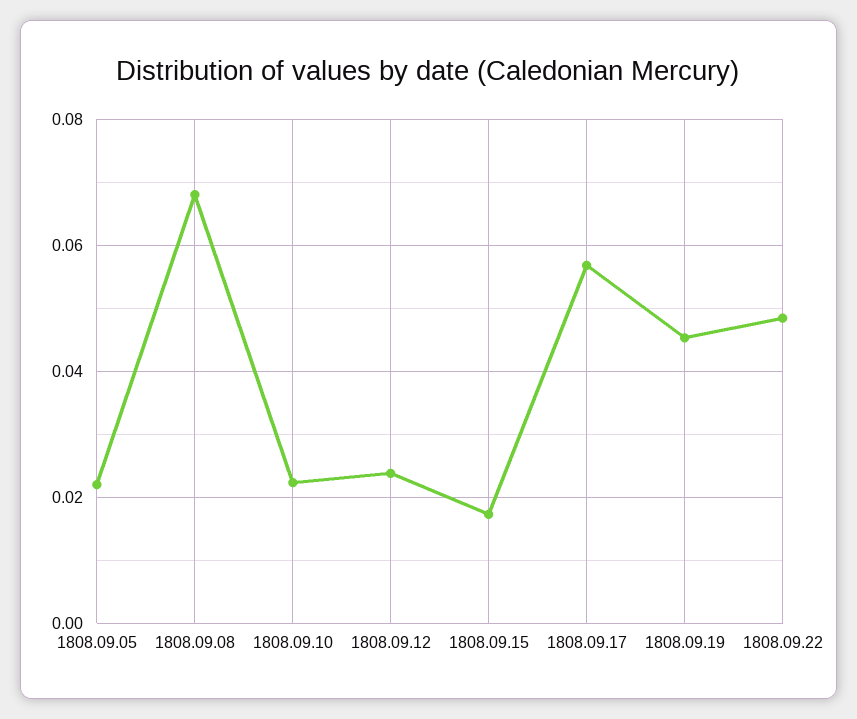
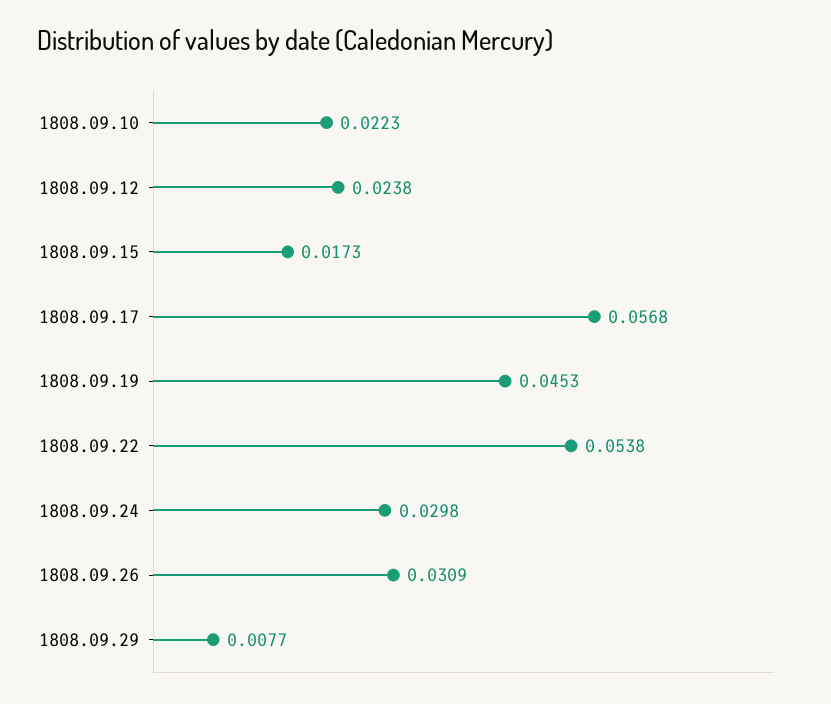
1808.09.05: 0.022 -> none
1808.09.08: 0.068 -> none
1808.09.22: 0.048 -> 0.0538
1808.09.24: none -> 0.0298
1808.09.26: none -> 0.0309
1808.09.29: none -> 0.0077

